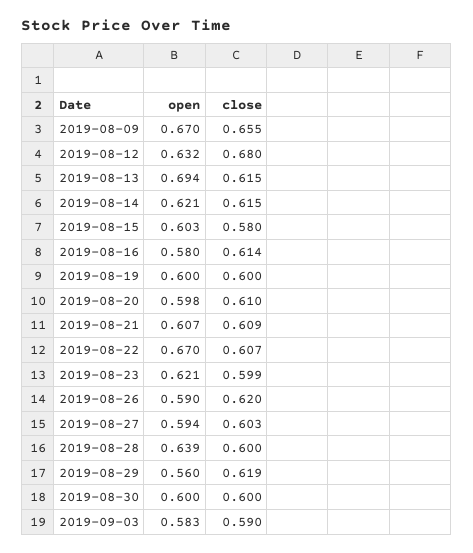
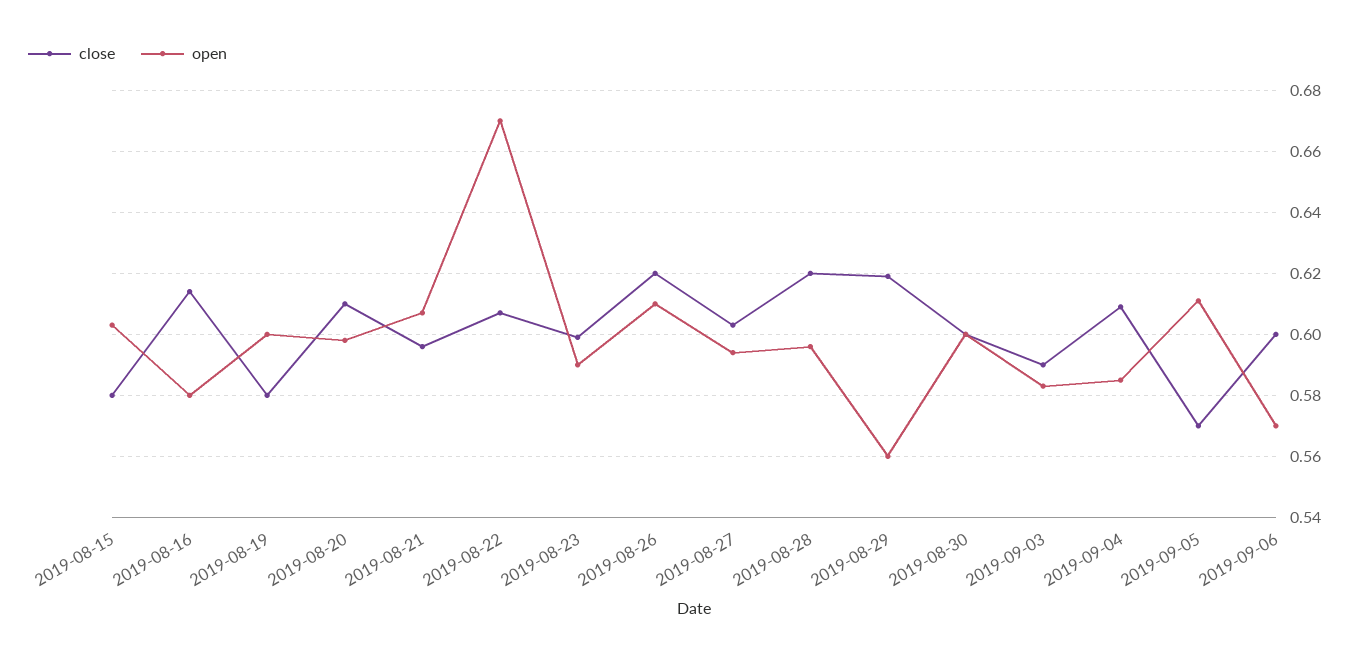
open, 2019-08-09: 0.67 -> none
close, 2019-08-09: 0.655 -> none
open, 2019-08-12: 0.632 -> none
close, 2019-08-12: 0.68 -> none
open, 2019-08-13: 0.694 -> none
close, 2019-08-13: 0.615 -> none
open, 2019-08-14: 0.621 -> none
close, 2019-08-14: 0.615 -> none
close, 2019-08-19: 0.6 -> 0.58
close, 2019-08-21: 0.609 -> 0.595
open, 2019-08-23: 0.621 -> 0.59
open, 2019-08-26: 0.59 -> 0.61
open, 2019-08-28: 0.639 -> 0.595
close, 2019-08-28: 0.6 -> 0.62
close, 2019-09-04: none -> 0.61
open, 2019-09-04: none -> 0.585
close, 2019-09-05: none -> 0.57
open, 2019-09-05: none -> 0.61
close, 2019-09-06: none -> 0.6
open, 2019-09-06: none -> 0.57

